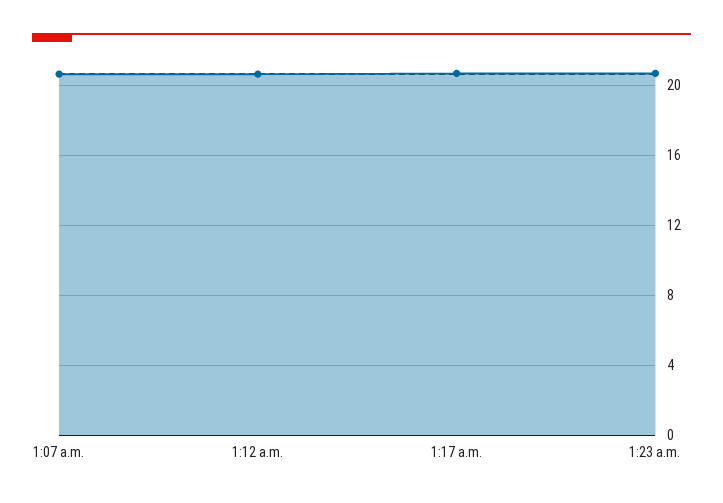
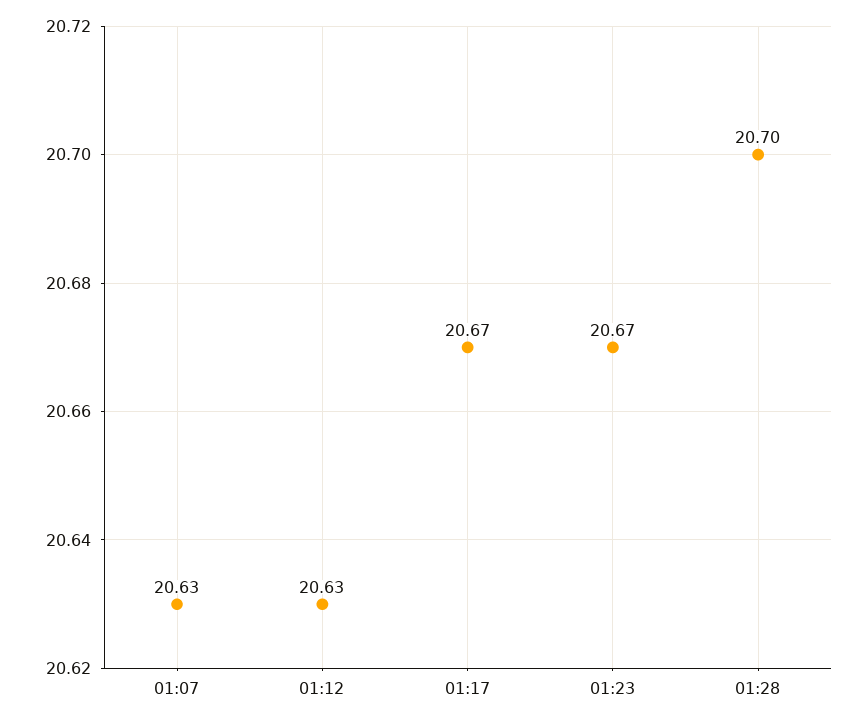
01:28: none -> 20.7

